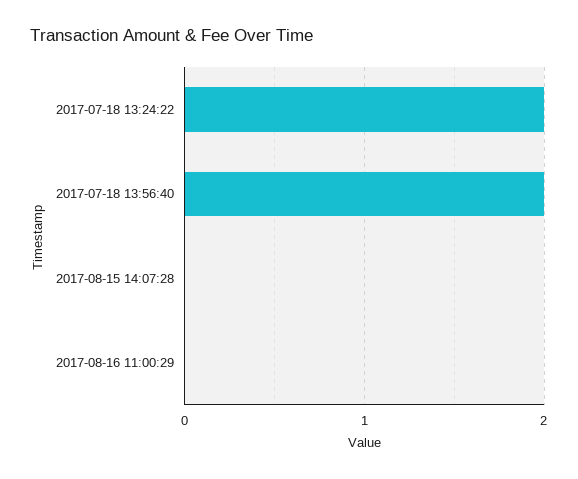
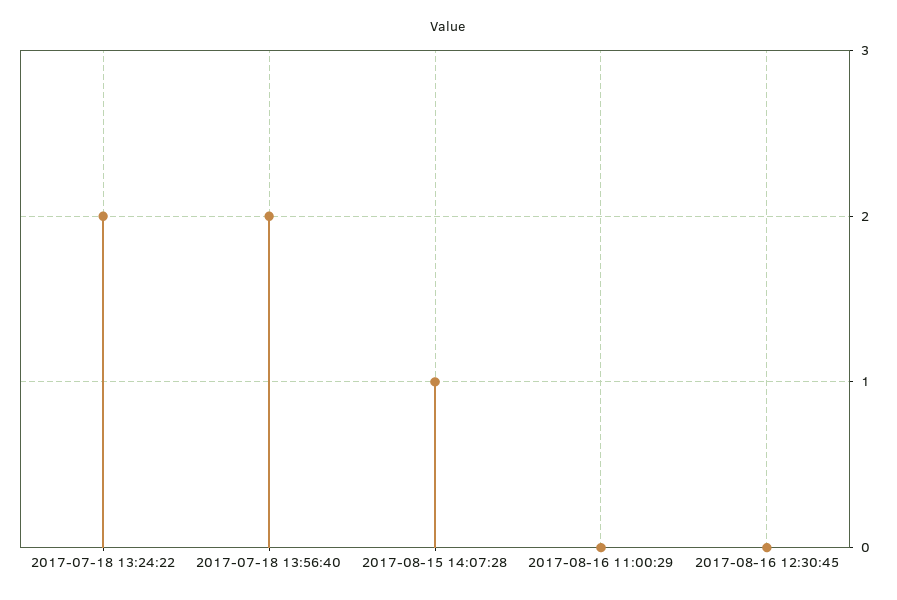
2017-08-15 14:07:28: 0 -> 1
2017-08-16 12:30:45: none -> 0

